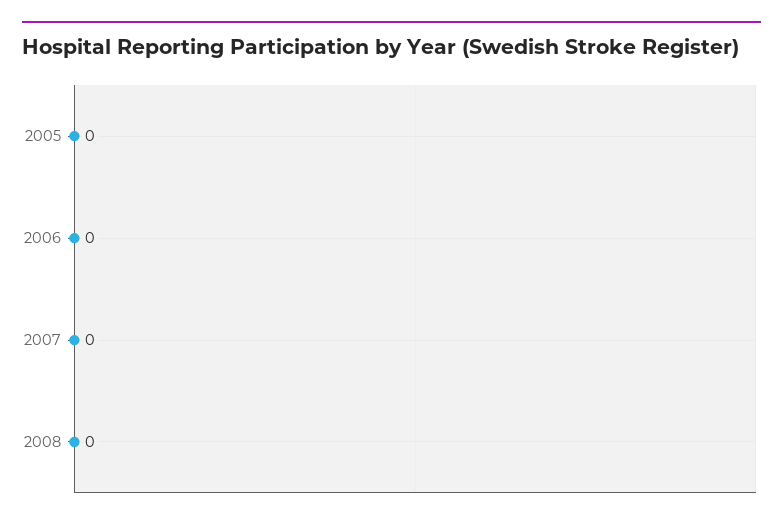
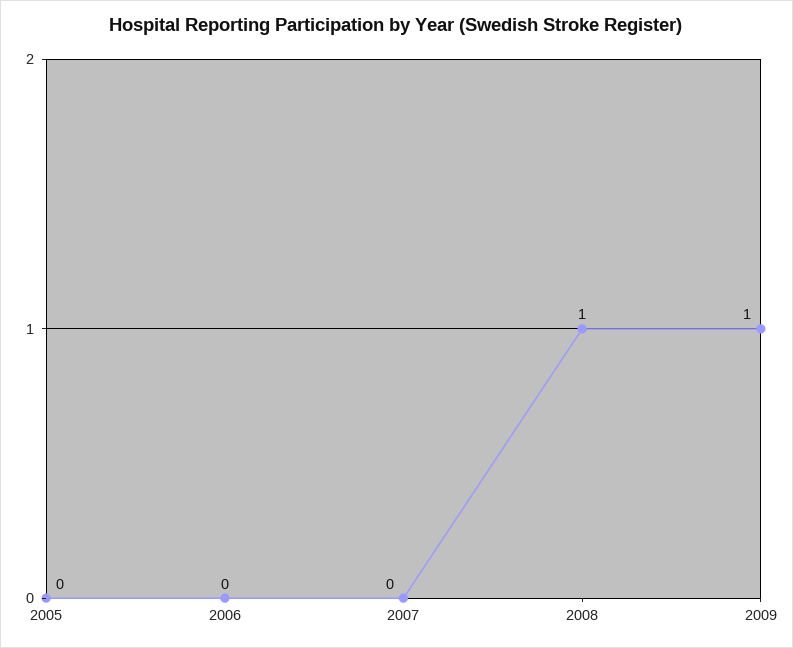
2008: 0 -> 1
2009: none -> 1

